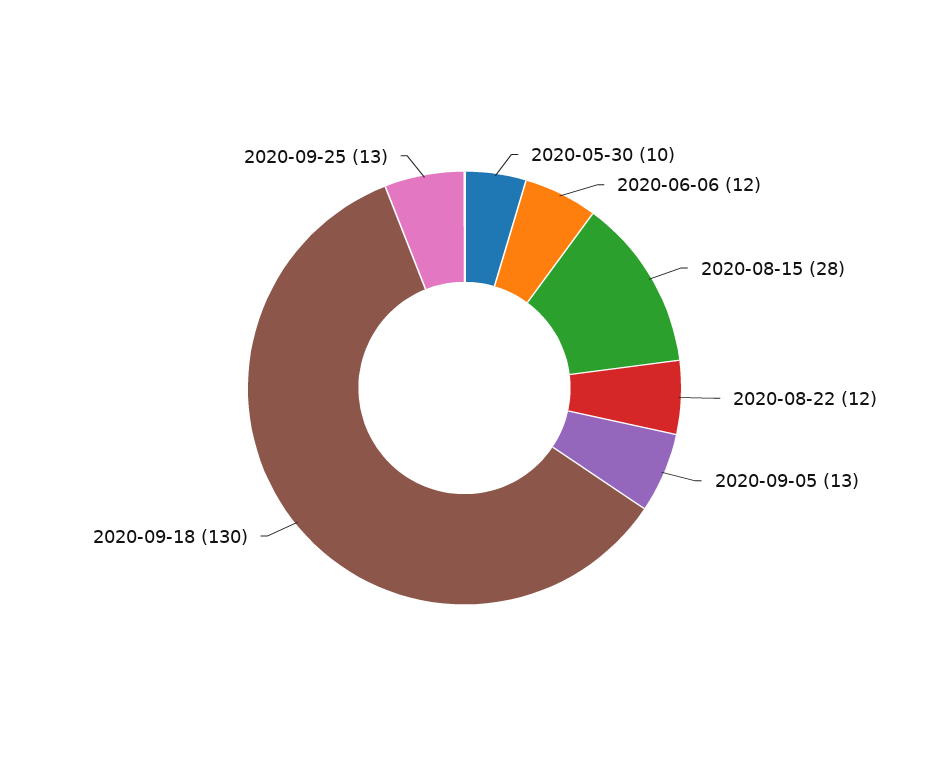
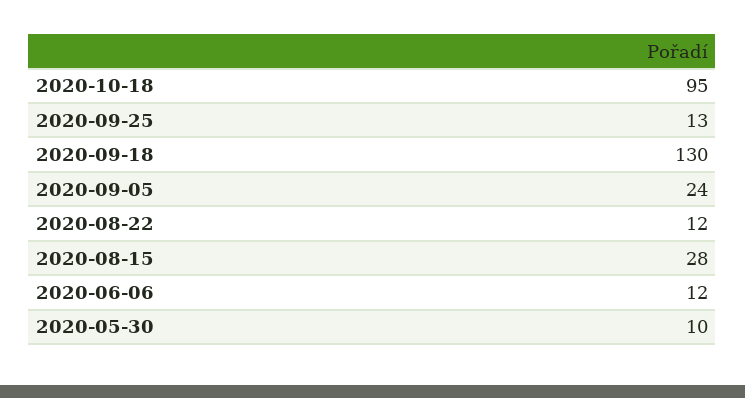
2020-09-05: 13 -> 24
2020-10-18: none -> 95

